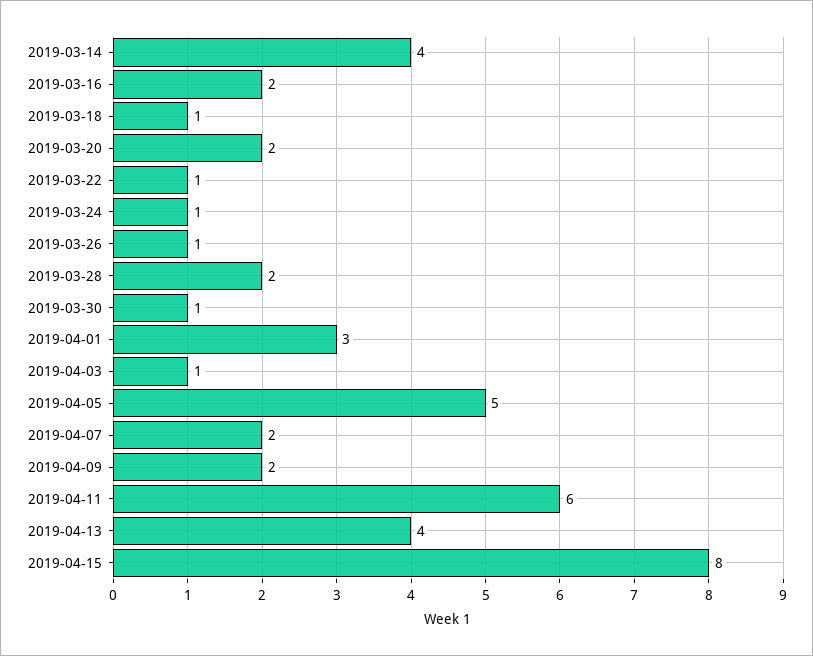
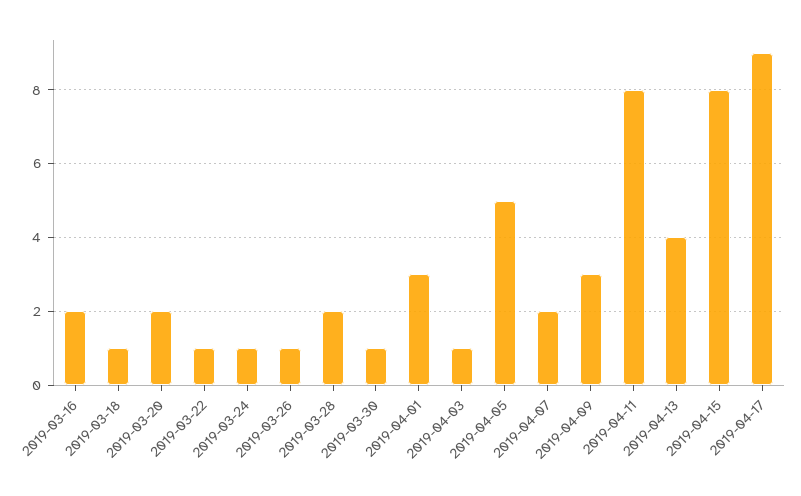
2019-03-14: 4 -> none
2019-04-09: 2 -> 3
2019-04-11: 6 -> 8
2019-04-17: none -> 9

